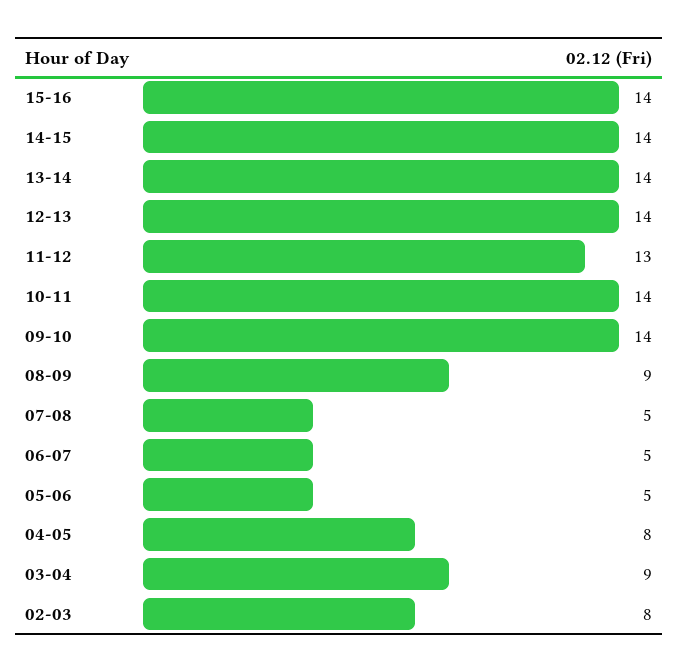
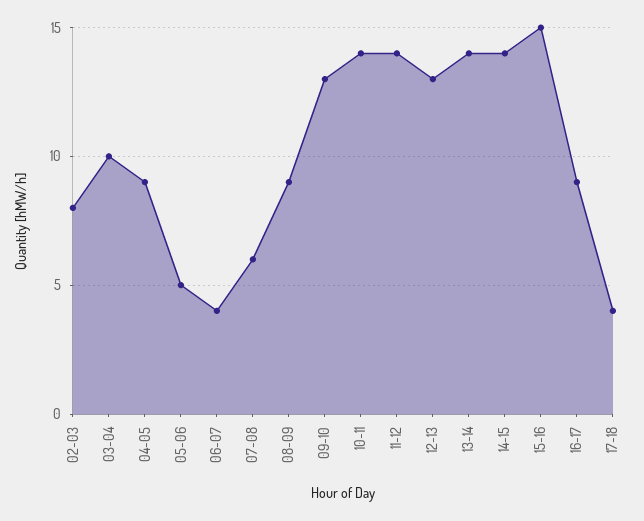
15-16: 14 -> 15
12-13: 14 -> 13
11-12: 13 -> 14
09-10: 14 -> 13
07-08: 5 -> 6
06-07: 5 -> 4
04-05: 8 -> 9
03-04: 9 -> 10
16-17: none -> 9
17-18: none -> 4

